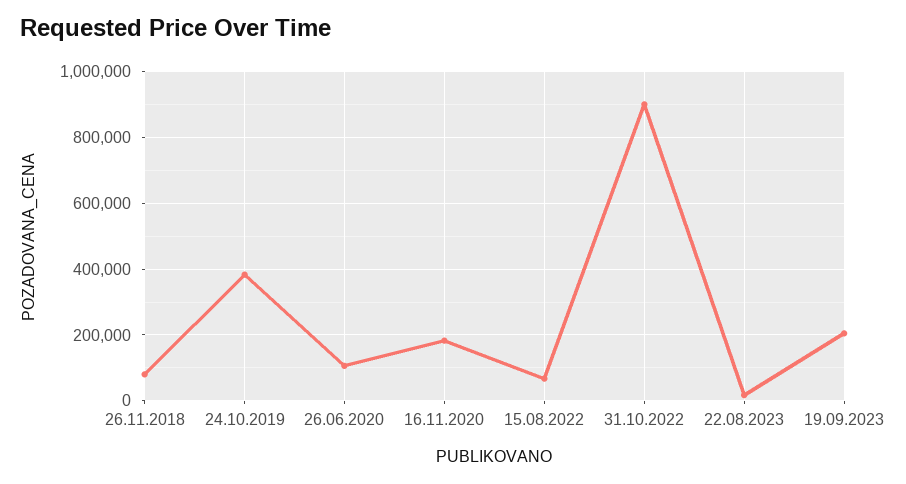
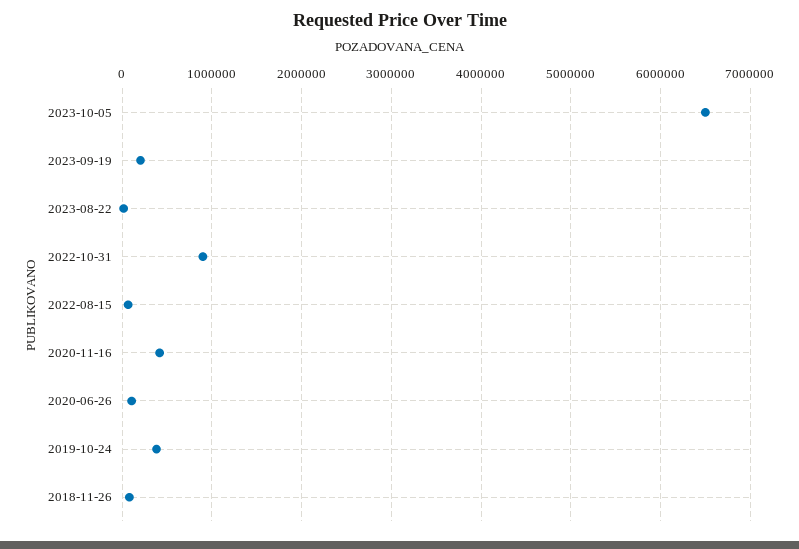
16.11.2020: 180000 -> 400000
2023-10-05: none -> 6500000

